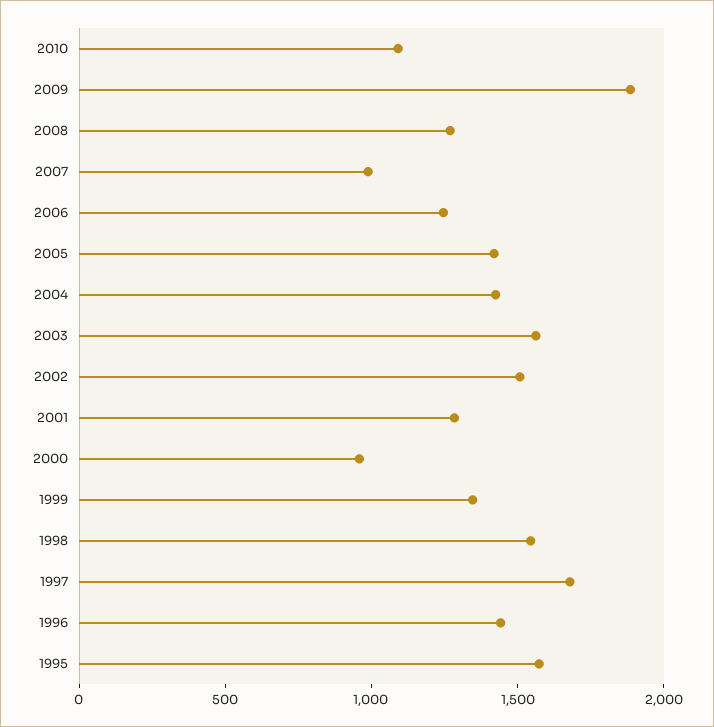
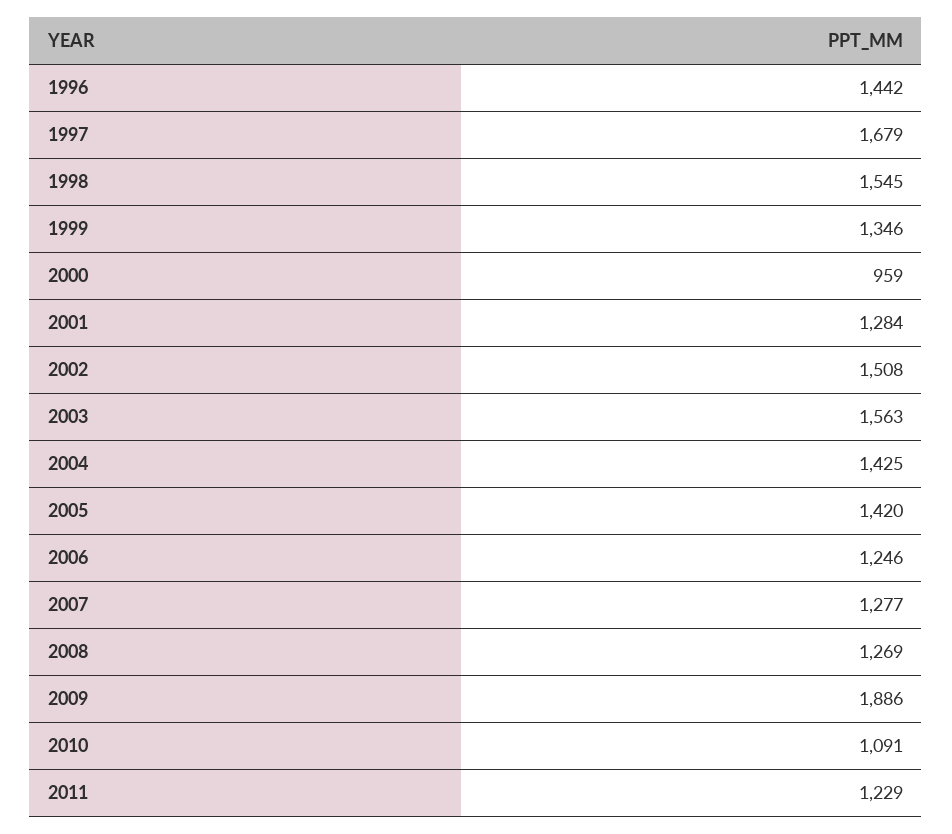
2007: 1000 -> 1277
1995: 1600 -> none
2011: none -> 1229

